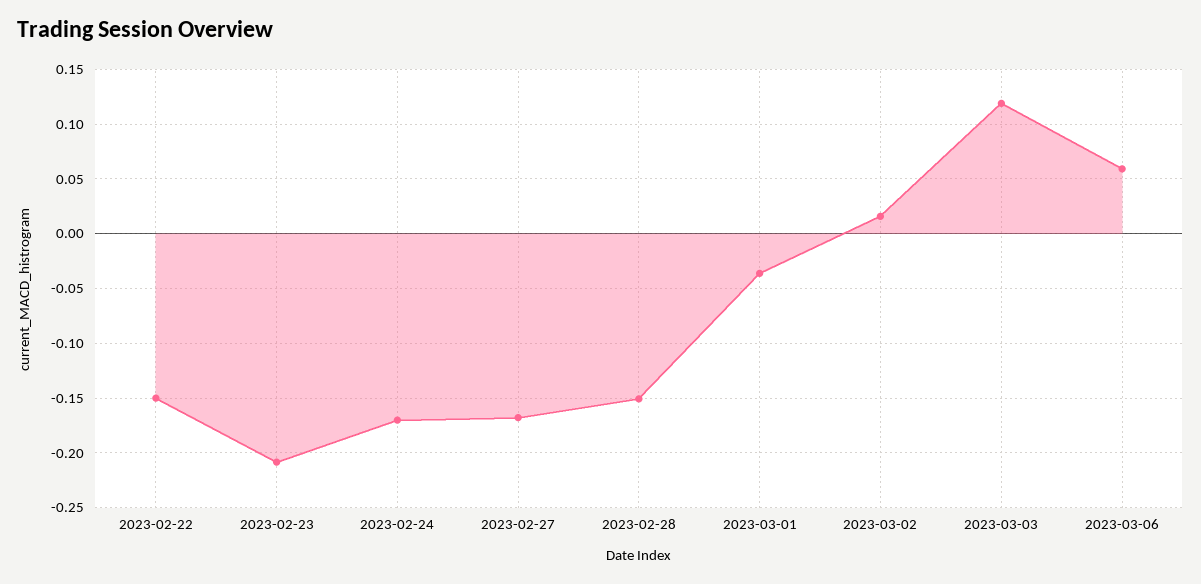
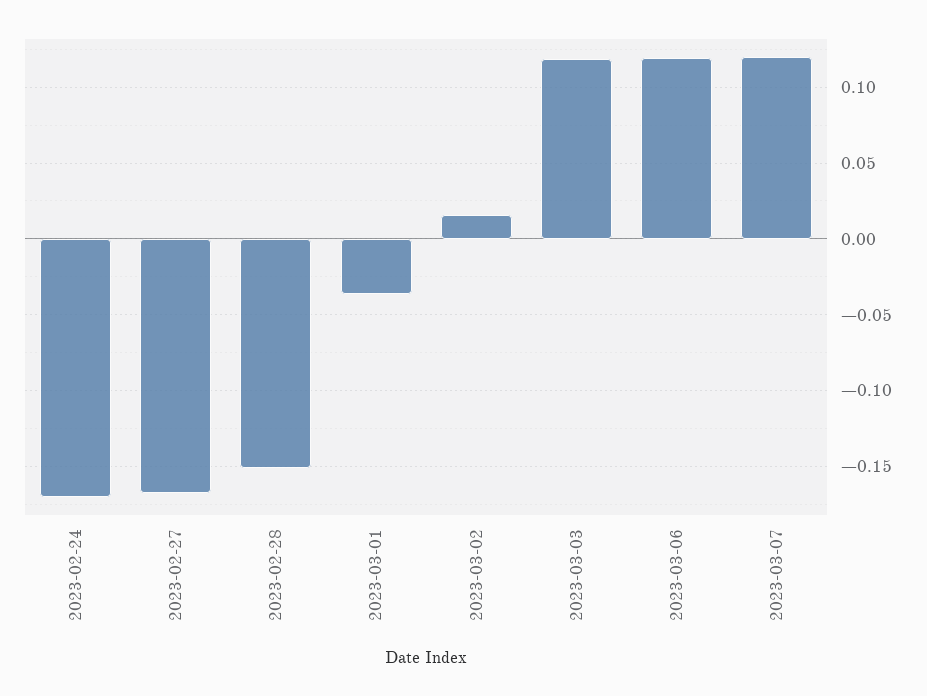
2023-02-22: -0.15 -> none
2023-02-23: -0.21 -> none
2023-03-06: 0.06 -> 0.12
2023-03-07: none -> 0.12

